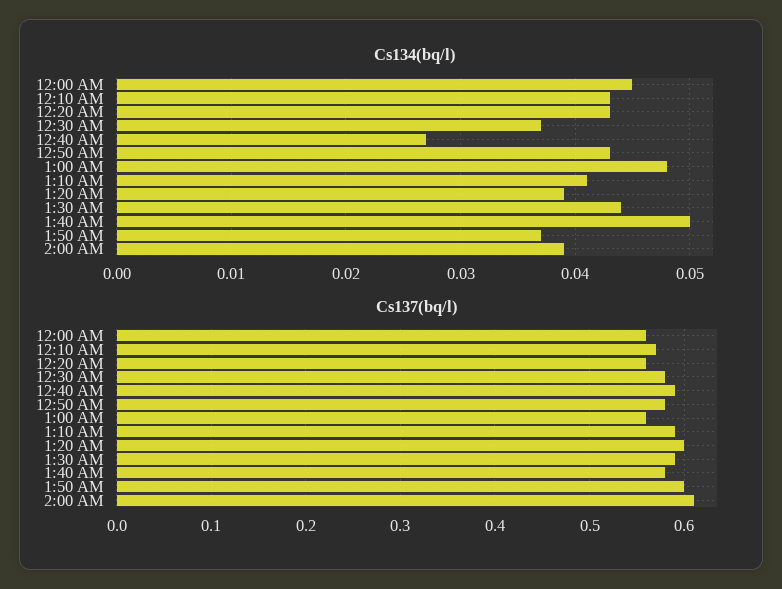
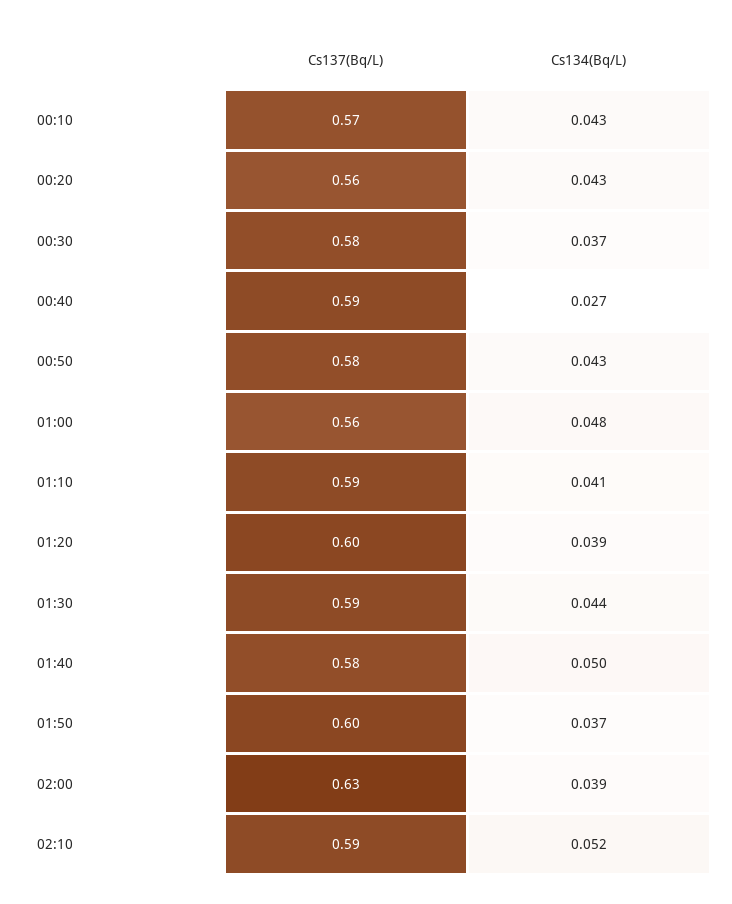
Cs134(bq/l), 12:00 AM: 0.045 -> none
Cs137(bq/l), 12:00 AM: 0.56 -> none
Cs137(bq/l), 2:00 AM: 0.61 -> 0.63
Cs137(bq/l), 02:10: none -> 0.59
Cs134(bq/l), 02:10: none -> 0.052

